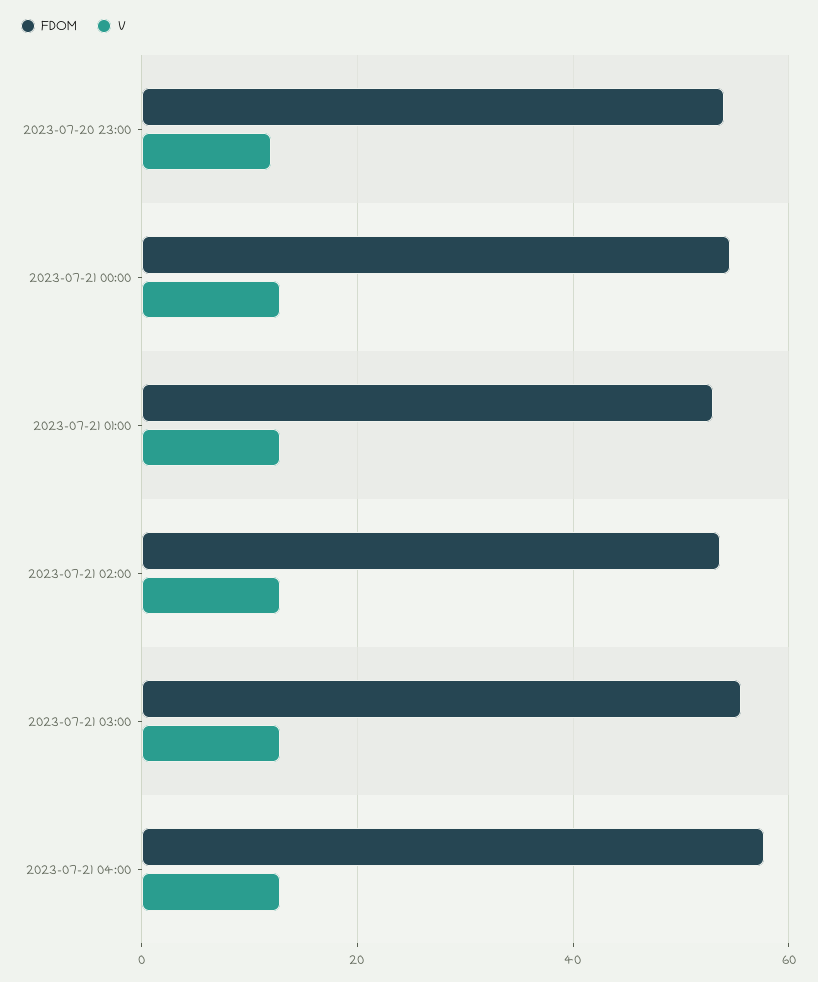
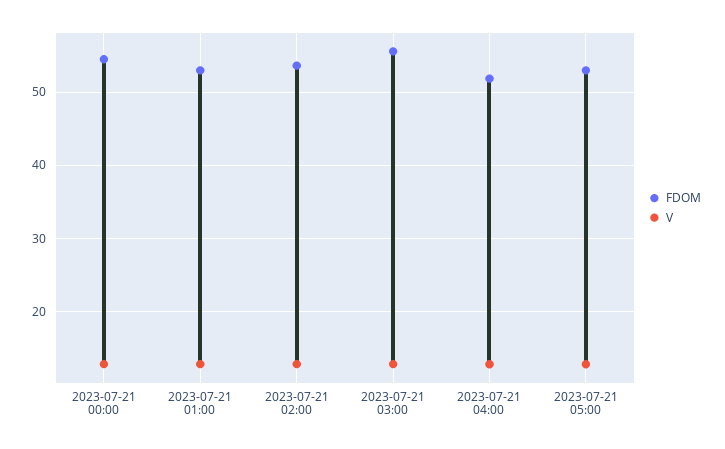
FDOM, 2023-07-20 23:00: 54 -> none
V, 2023-07-20 23:00: 12 -> none
FDOM, 2023-07-21 04:00: 58 -> 52
FDOM, 2023-07-21 05:00: none -> 53
V, 2023-07-21 05:00: none -> 13

